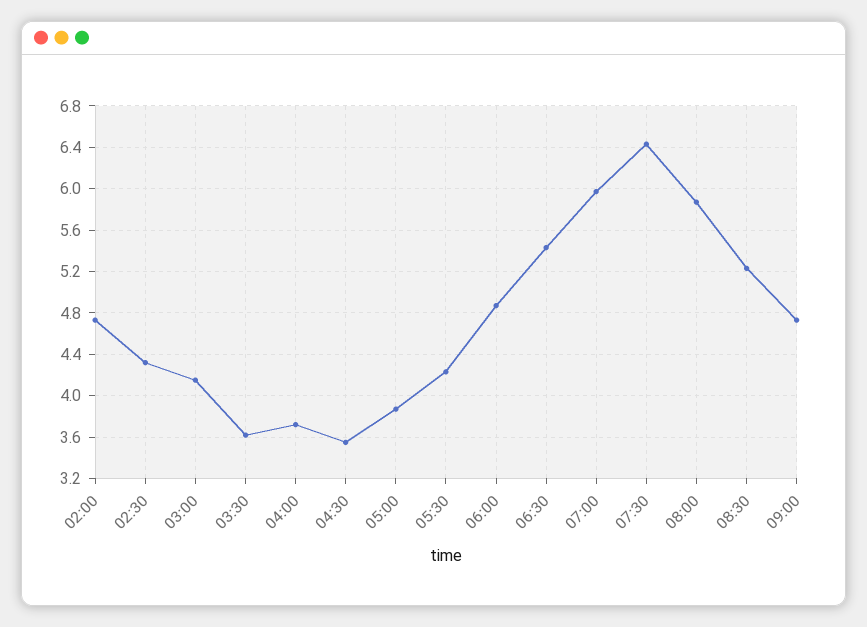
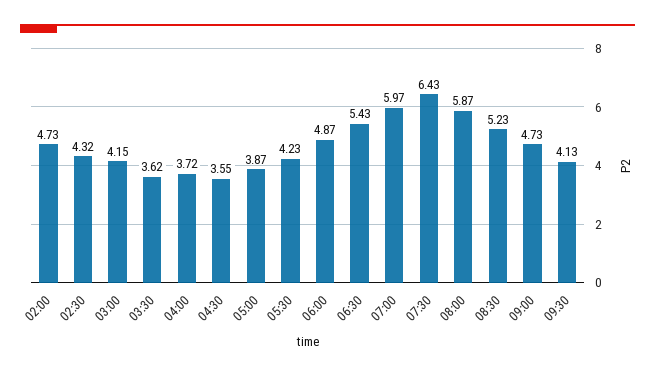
09:30: none -> 4.13

